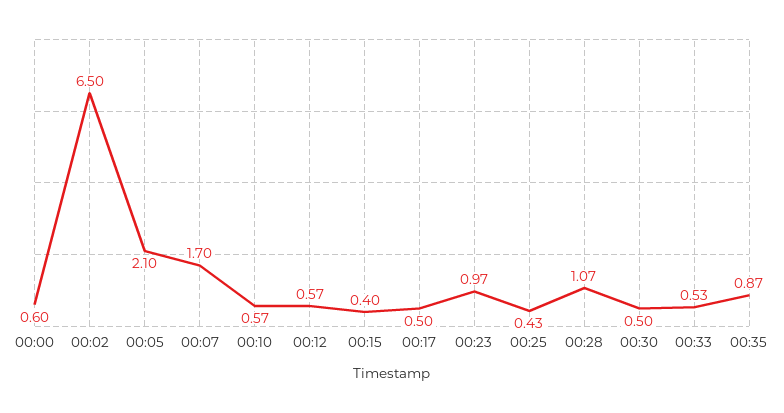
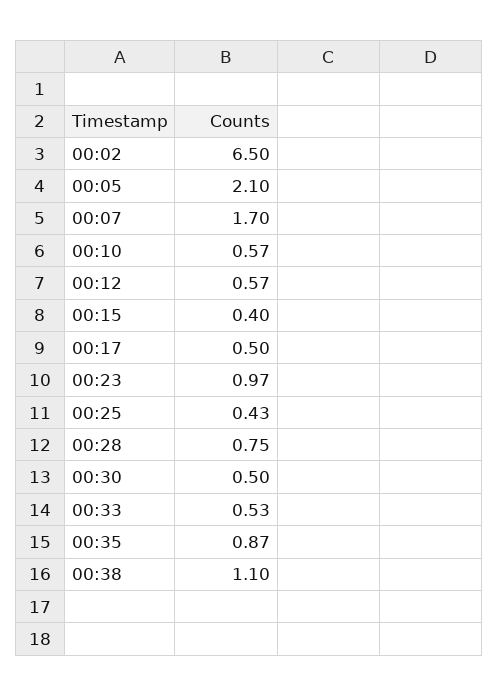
00:00: 0.6 -> none
00:28: 1.07 -> 0.75
00:38: none -> 1.1

